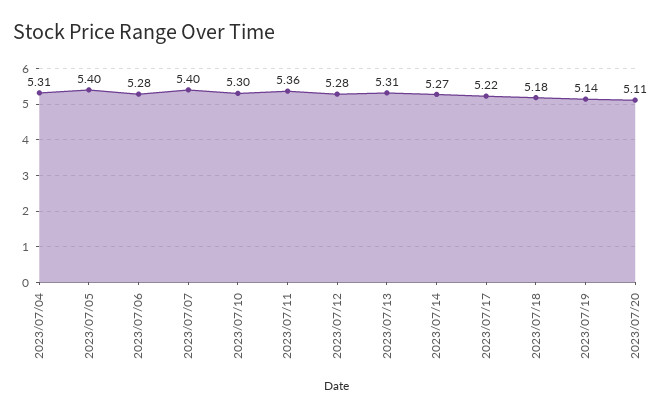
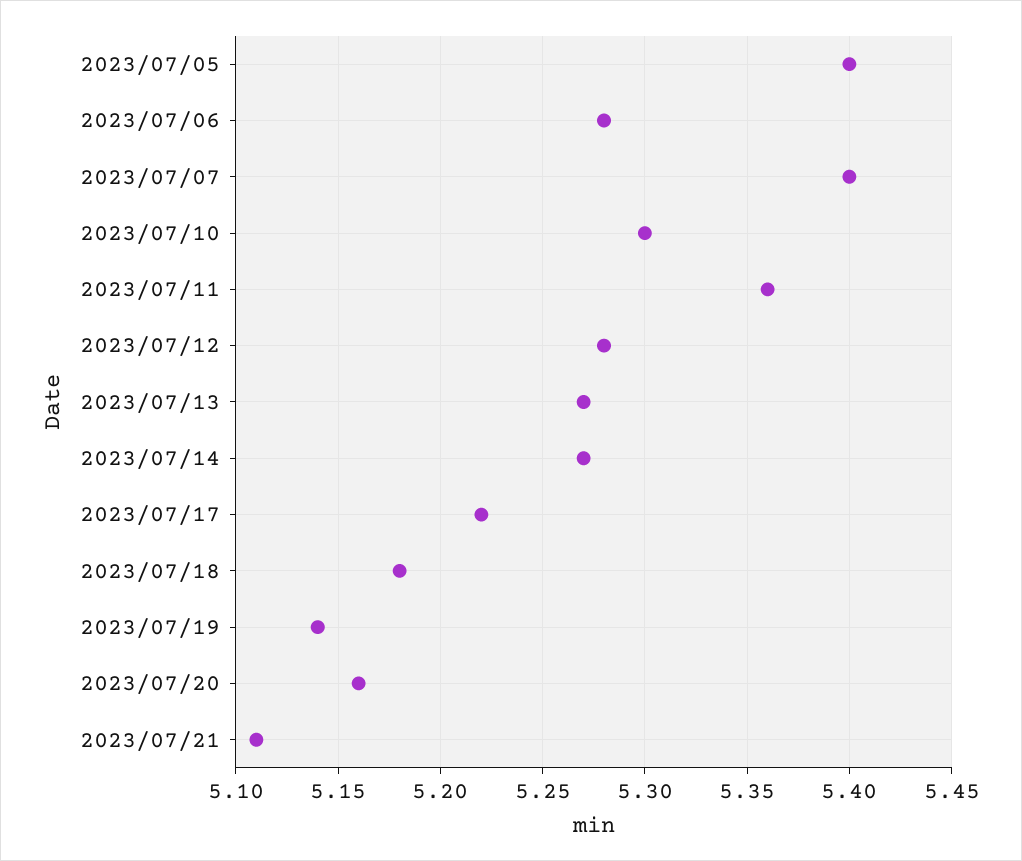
2023/07/04: 5.31 -> none
2023/07/13: 5.31 -> 5.27
2023/07/20: 5.11 -> 5.16
2023/07/21: none -> 5.11

